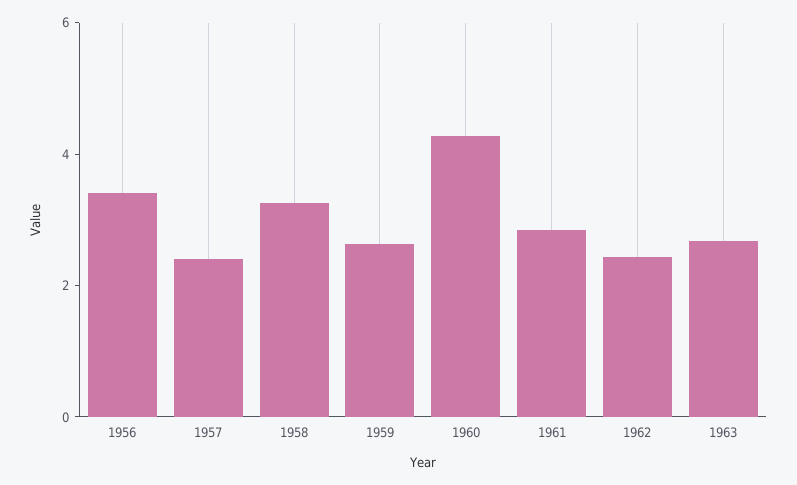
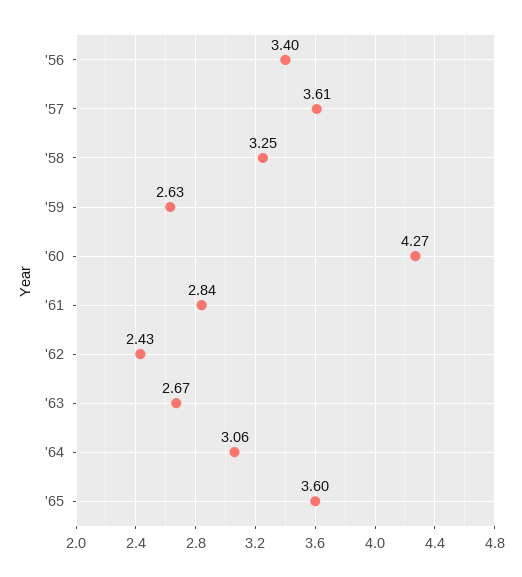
1957: 2.5 -> 3.61
'64: none -> 3.06
'65: none -> 3.6

